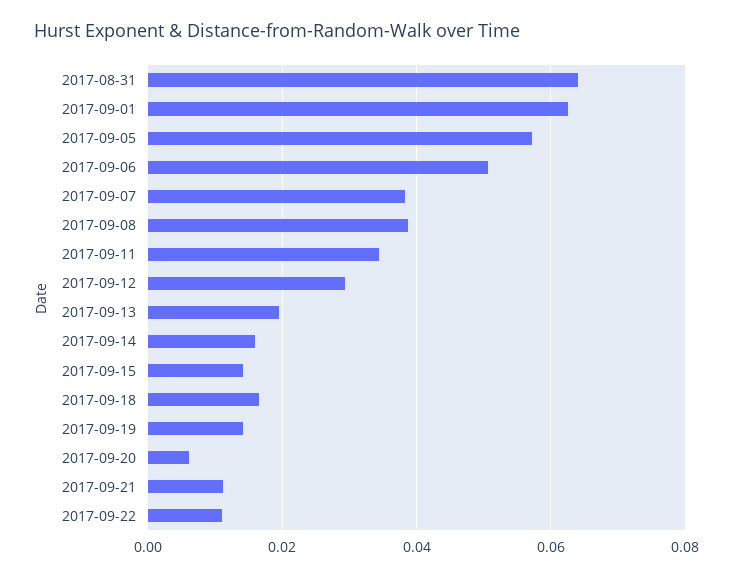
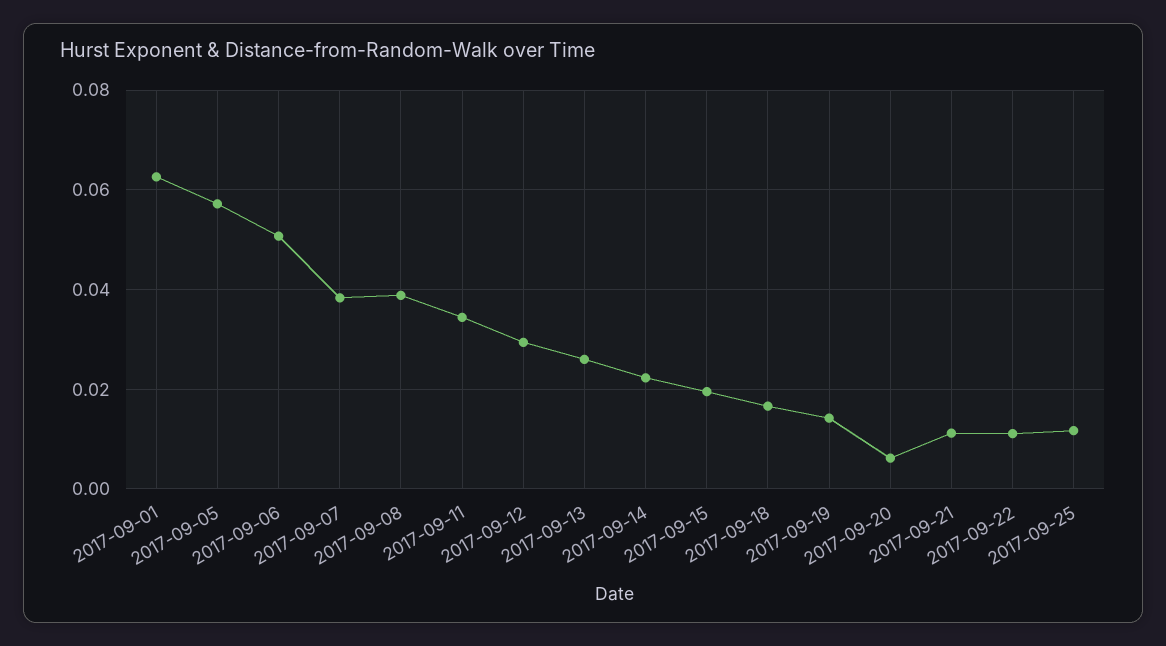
2017-08-31: 0.064 -> none
2017-09-13: 0.02 -> 0.026
2017-09-14: 0.016 -> 0.022
2017-09-15: 0.014 -> 0.02
2017-09-25: none -> 0.012

